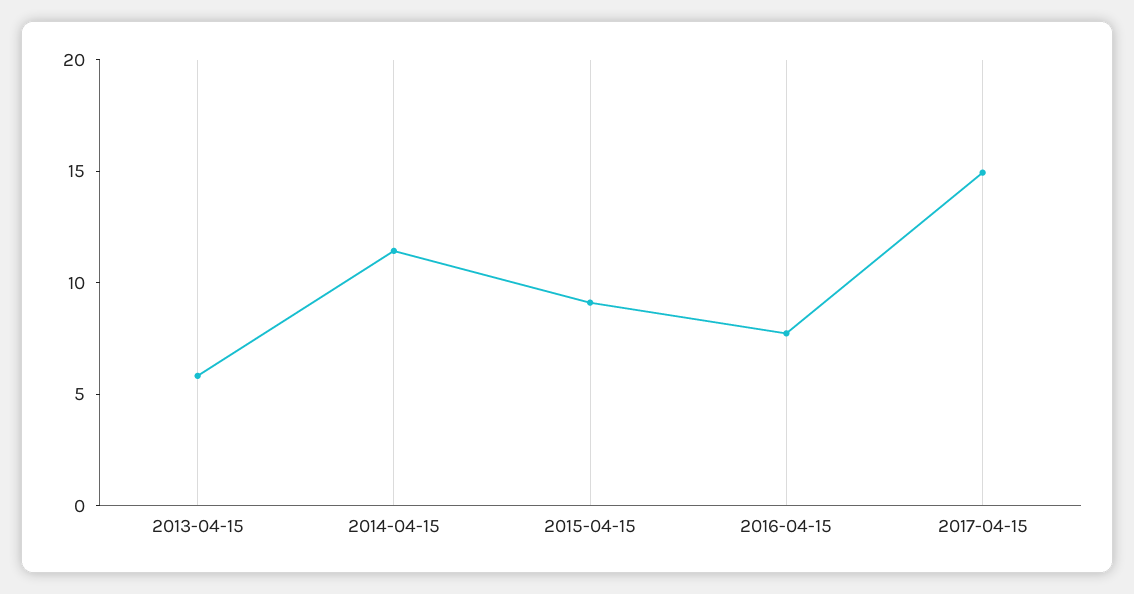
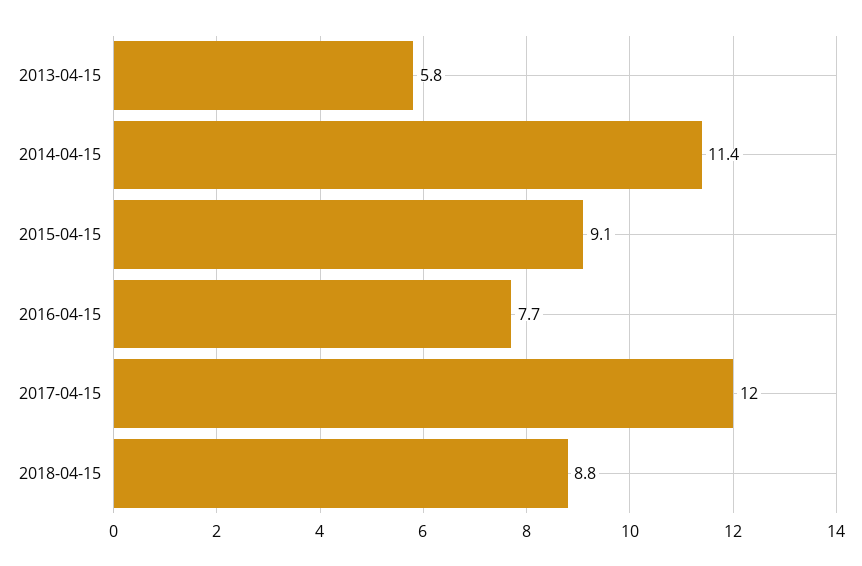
2017-04-15: 15 -> 12
2018-04-15: none -> 8.8

